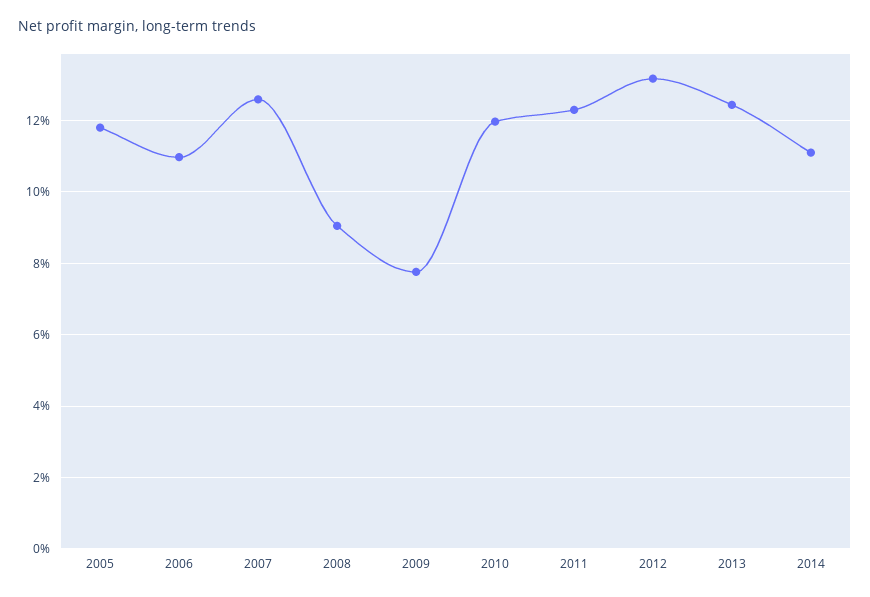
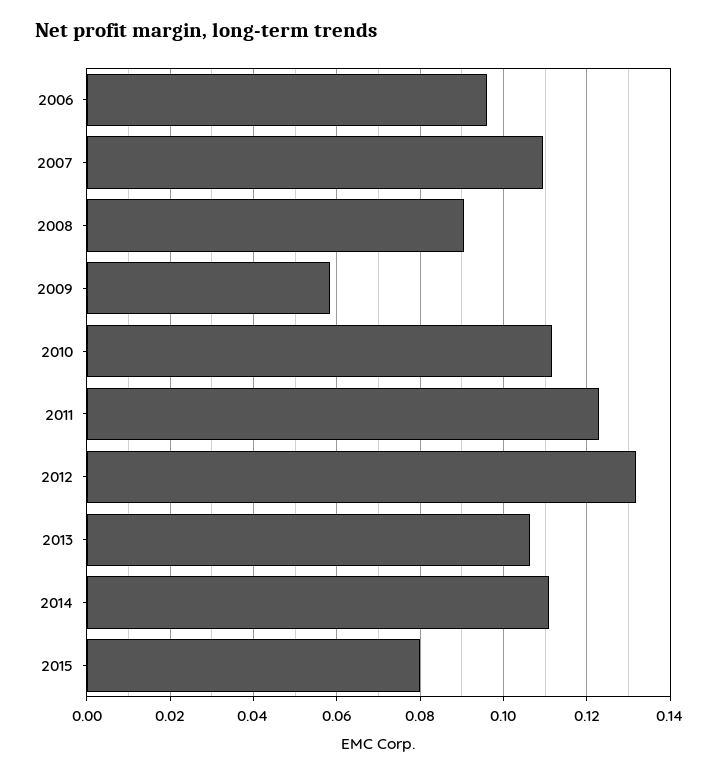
2005: 0.118 -> none
2006: 0.11 -> 0.096
2007: 0.126 -> 0.11
2009: 0.078 -> 0.058
2010: 0.12 -> 0.112
2013: 0.124 -> 0.106
2015: none -> 0.08

